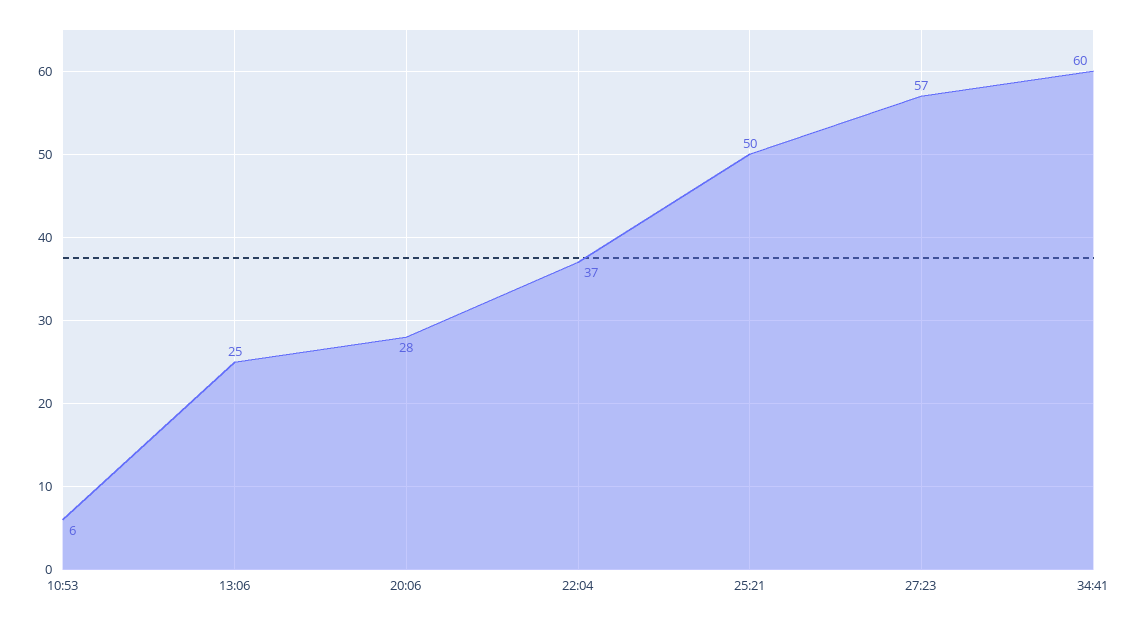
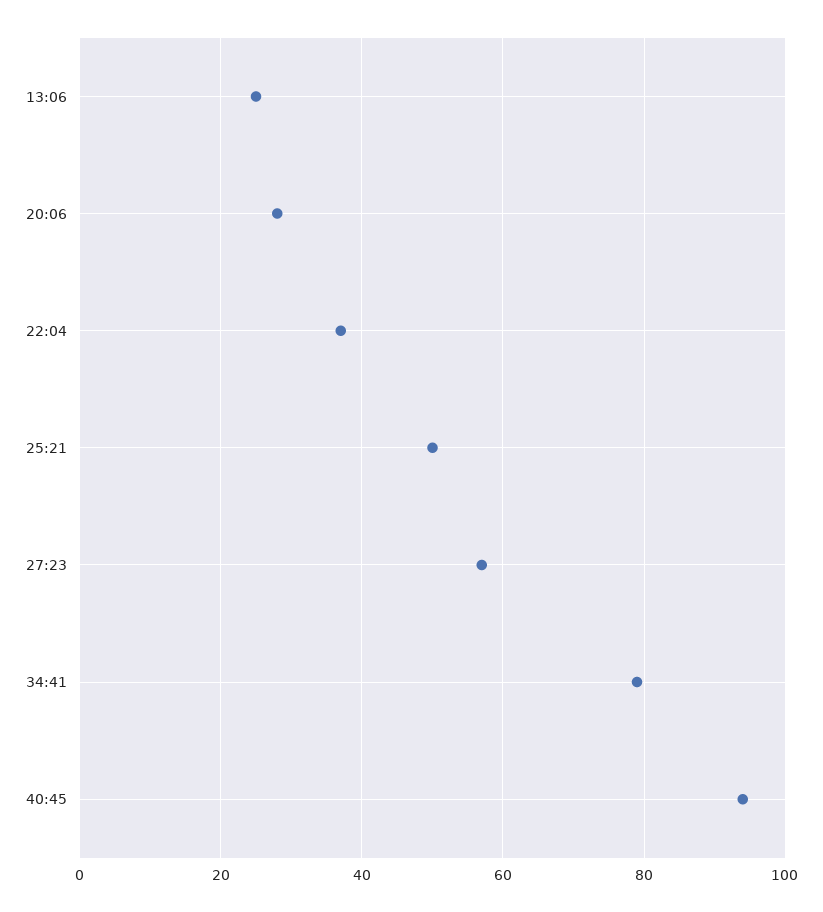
10:53: 6 -> none
34:41: 60 -> 80
40:45: none -> 95

